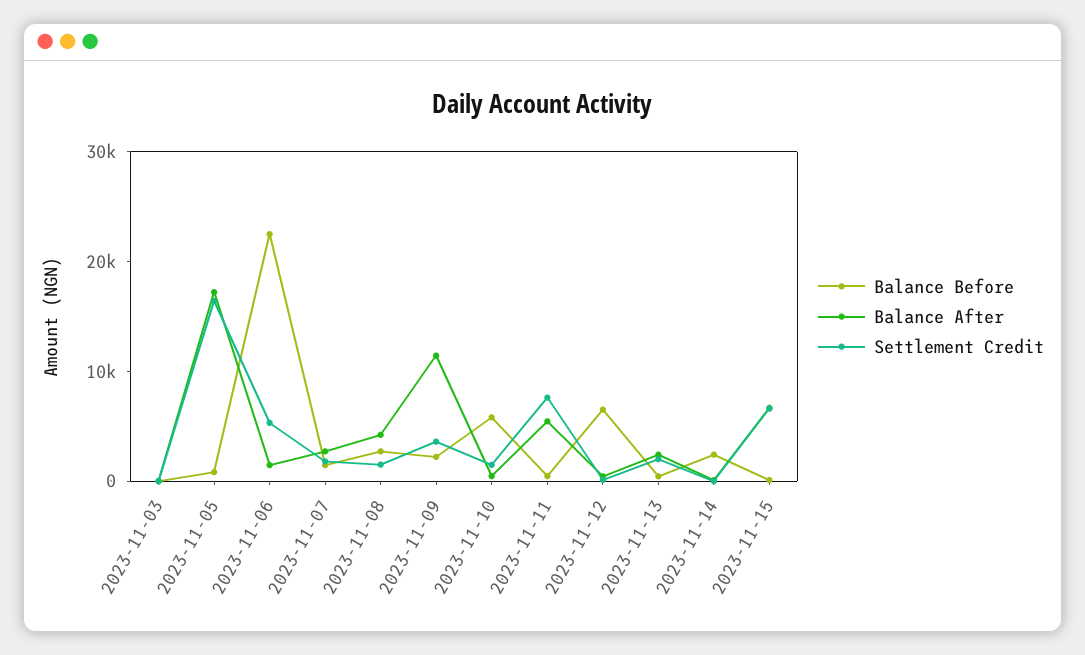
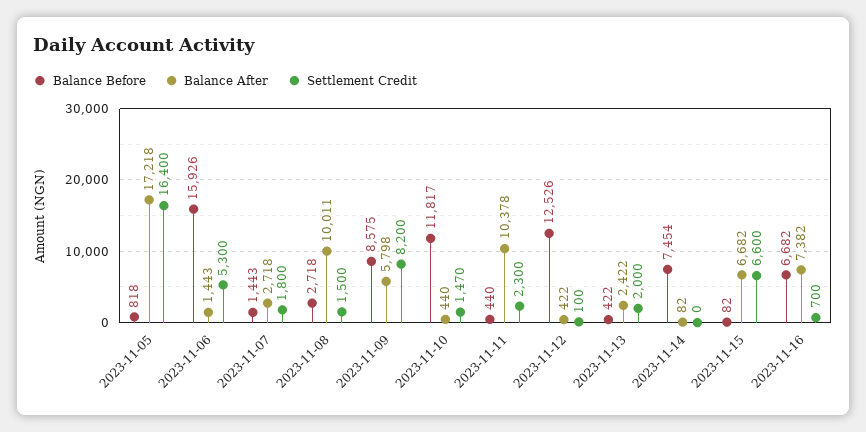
Balance Before, 2023-11-03: 0 -> none
Balance After, 2023-11-03: 0 -> none
Settlement Credit, 2023-11-03: 0 -> none
Balance Before, 2023-11-06: 22000 -> 15926
Balance After, 2023-11-08: 4000 -> 10011
Balance Before, 2023-11-09: 2000 -> 8575
Balance After, 2023-11-09: 12000 -> 5798
Settlement Credit, 2023-11-09: 4000 -> 8200
Balance Before, 2023-11-10: 6000 -> 11817
Balance After, 2023-11-11: 6000 -> 10378
Settlement Credit, 2023-11-11: 8000 -> 2300
Balance Before, 2023-11-12: 6000 -> 12526
Balance Before, 2023-11-14: 2000 -> 7454
Balance Before, 2023-11-16: none -> 6682
Balance After, 2023-11-16: none -> 7382
Settlement Credit, 2023-11-16: none -> 700

